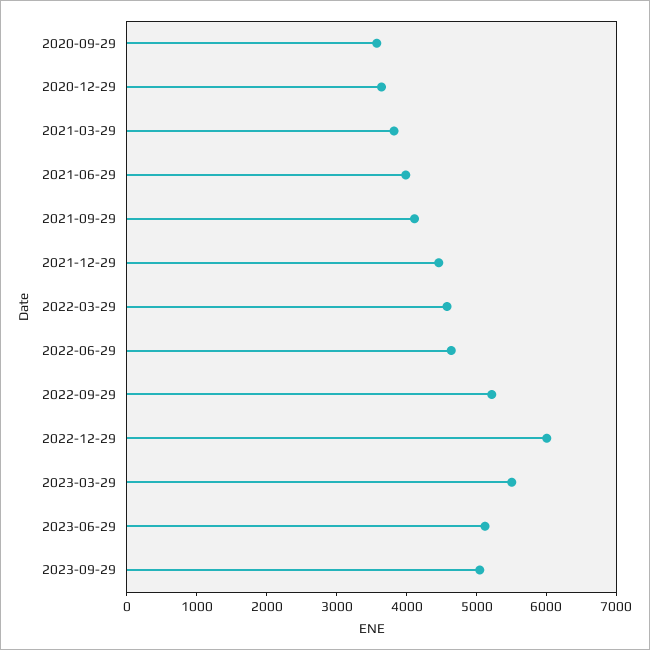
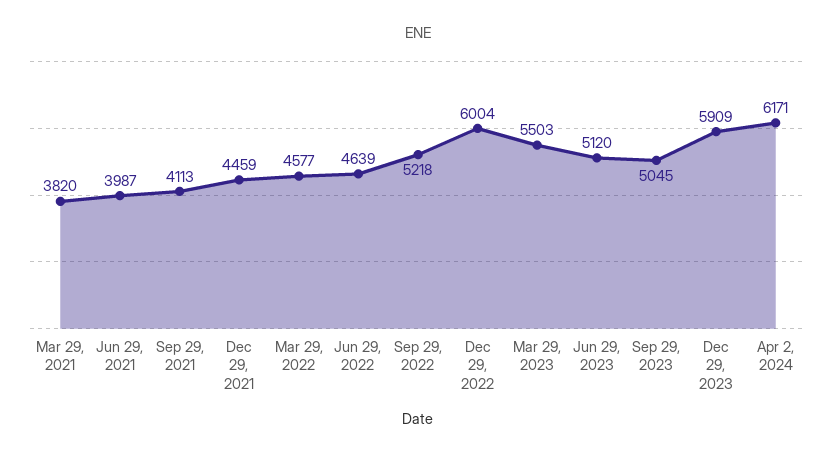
2020-09-29: 3600 -> none
2020-12-29: 3600 -> none
Dec 29, 2023: none -> 5909
Apr 2, 2024: none -> 6171

